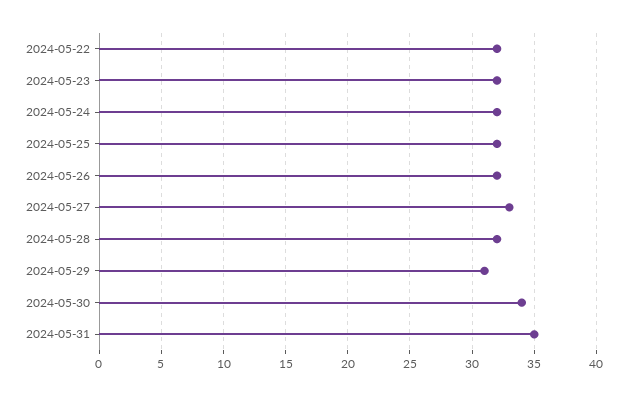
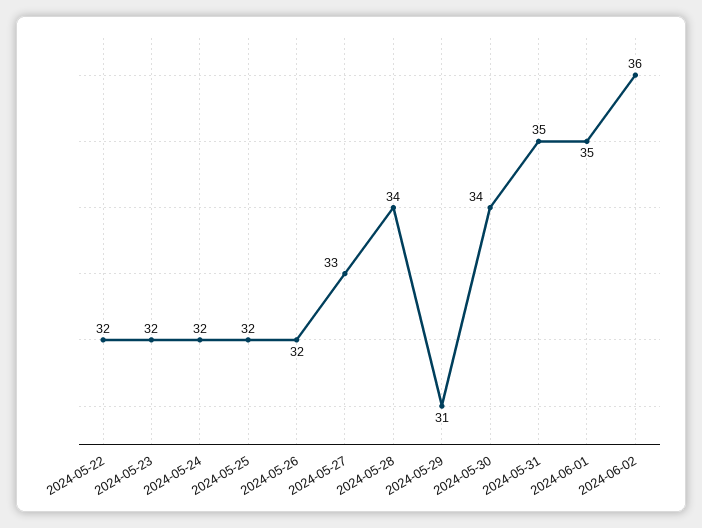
2024-05-28: 32 -> 34
2024-06-01: none -> 35
2024-06-02: none -> 36

